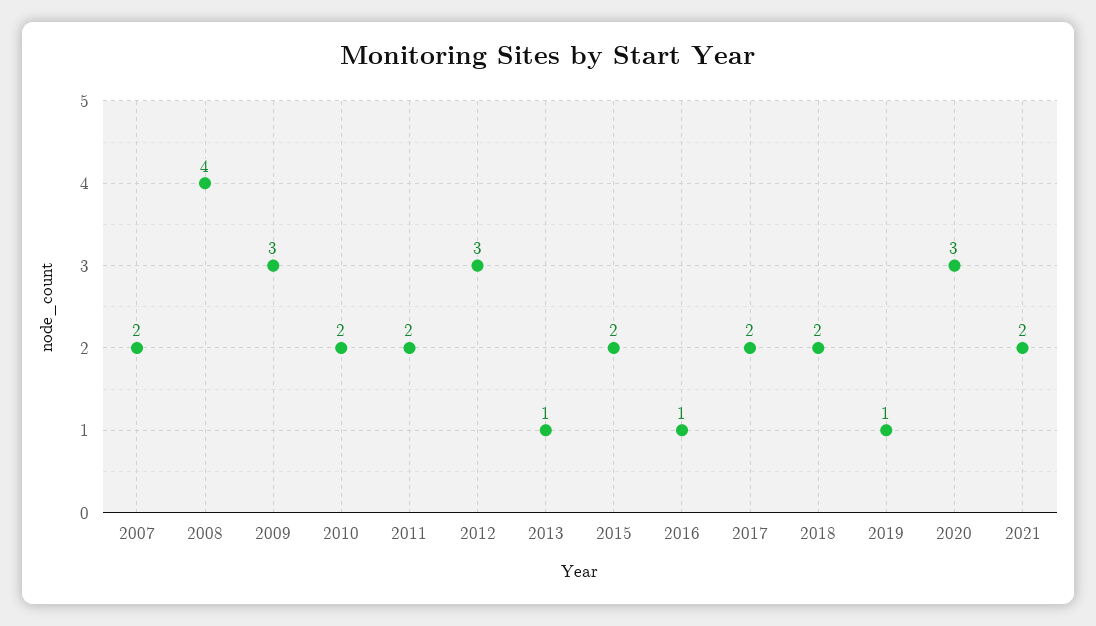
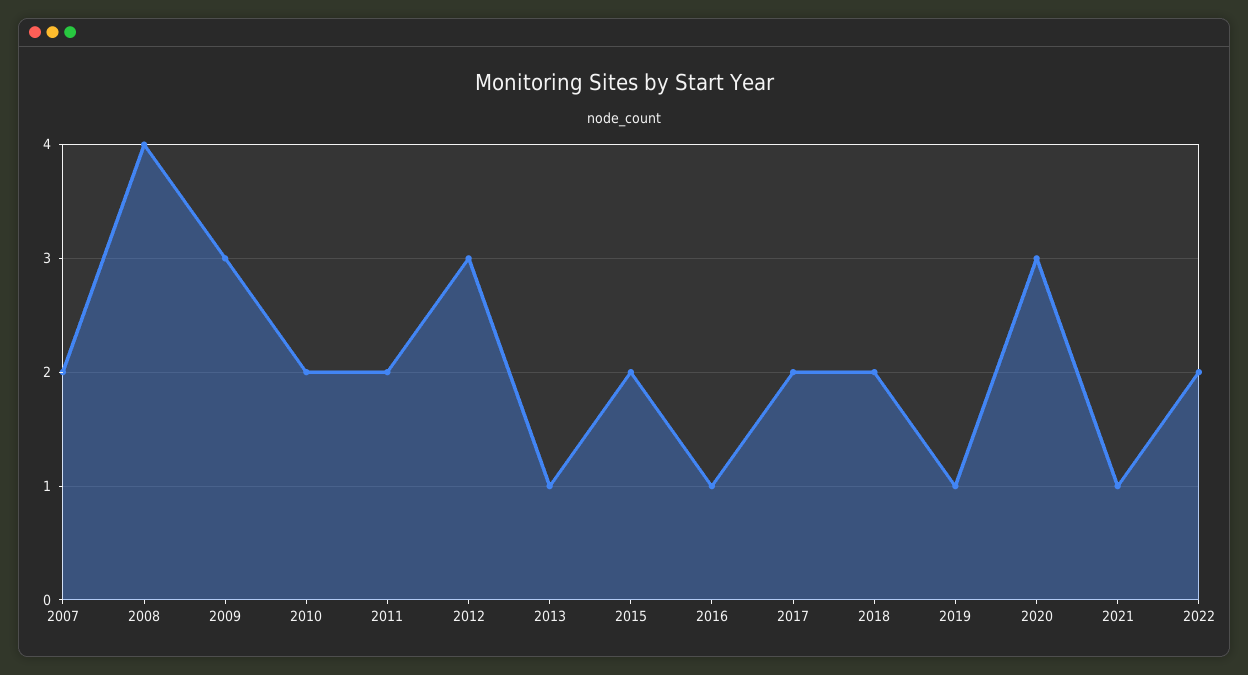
2021: 2 -> 1
2022: none -> 2

